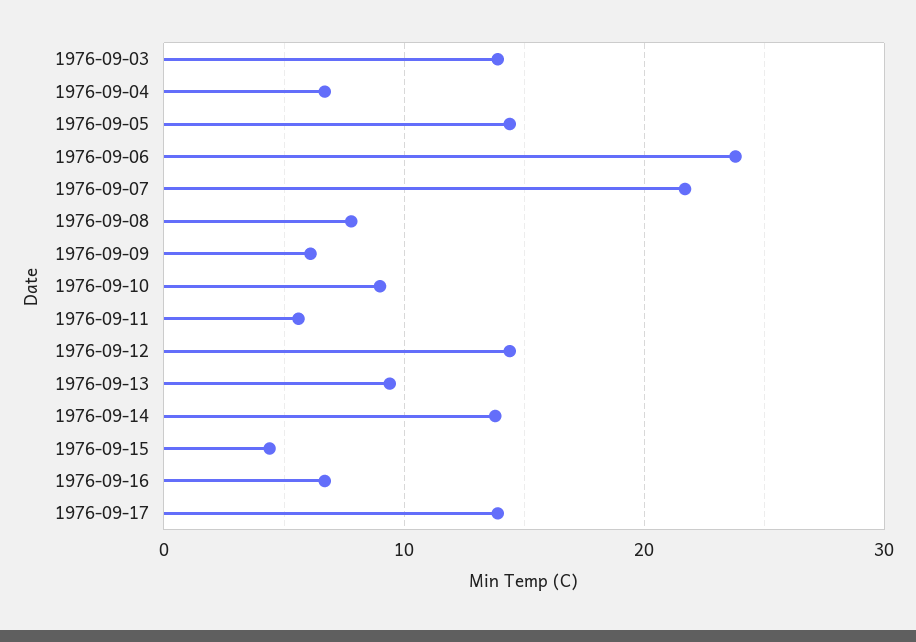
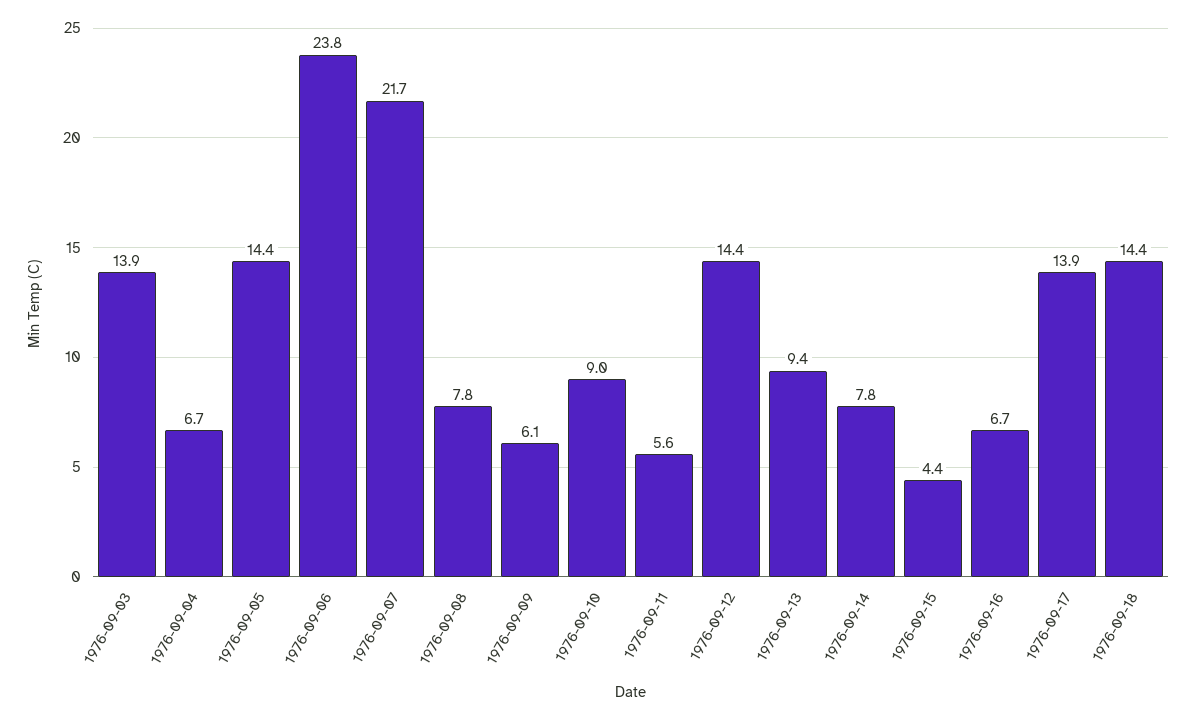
1976-09-14: 14 -> 7.8
1976-09-18: none -> 14.4

